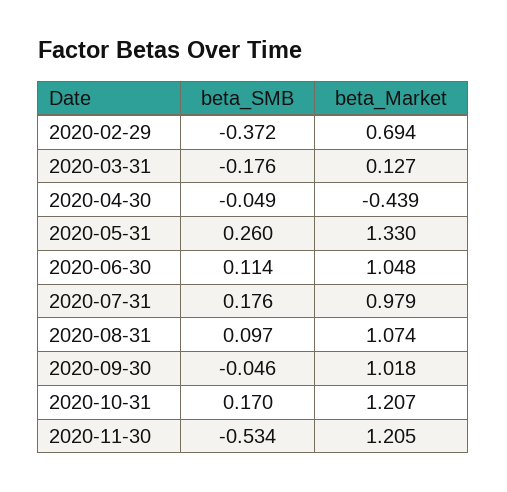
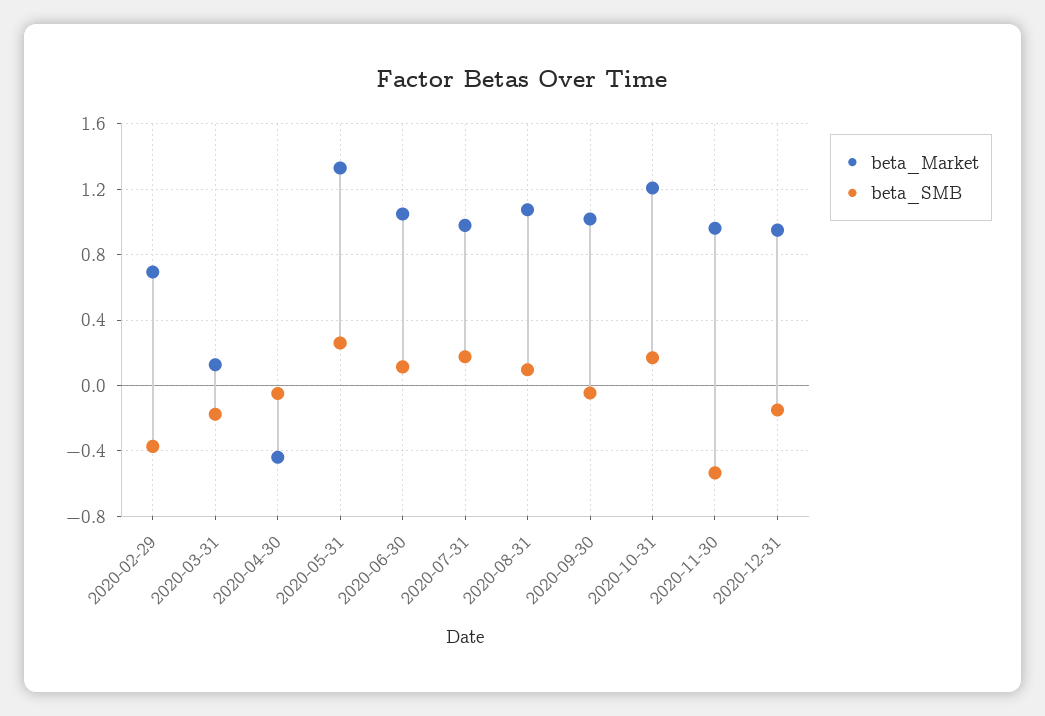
beta_Market, 2020-11-30: 1.205 -> 0.95
beta_Market, 2020-12-31: none -> 0.95
beta_SMB, 2020-12-31: none -> -0.15

